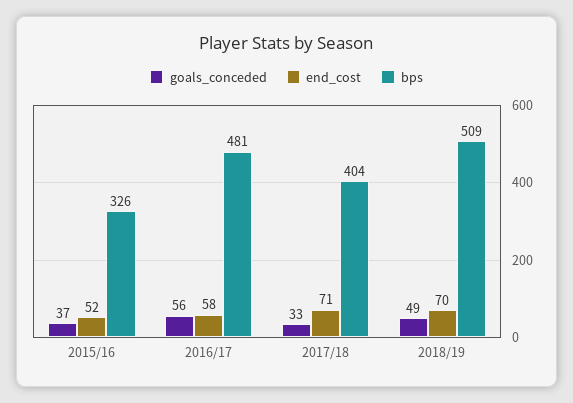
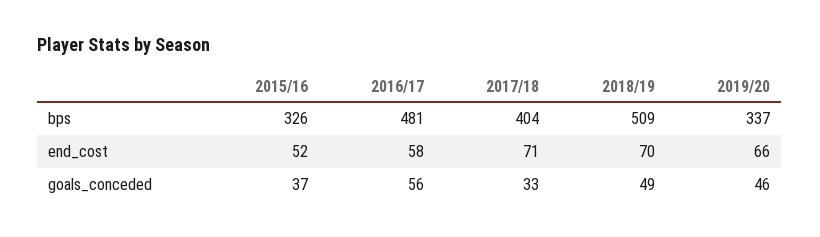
bps, 2019/20: none -> 337
end_cost, 2019/20: none -> 66
goals_conceded, 2019/20: none -> 46

